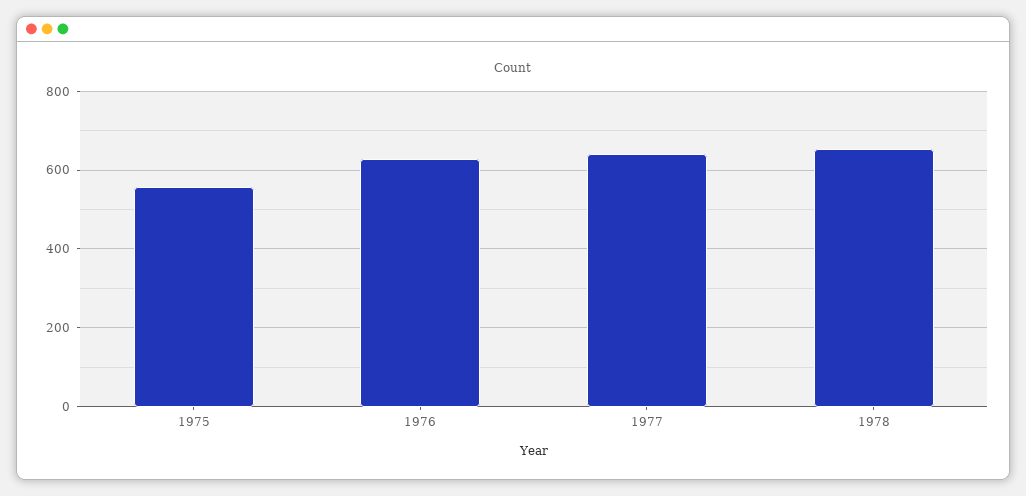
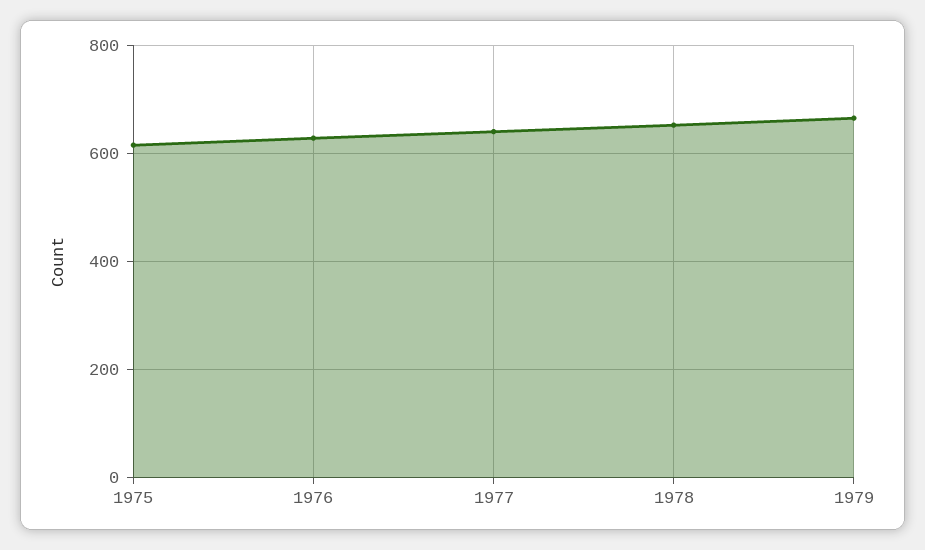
1975: 560 -> 620
1979: none -> 660

